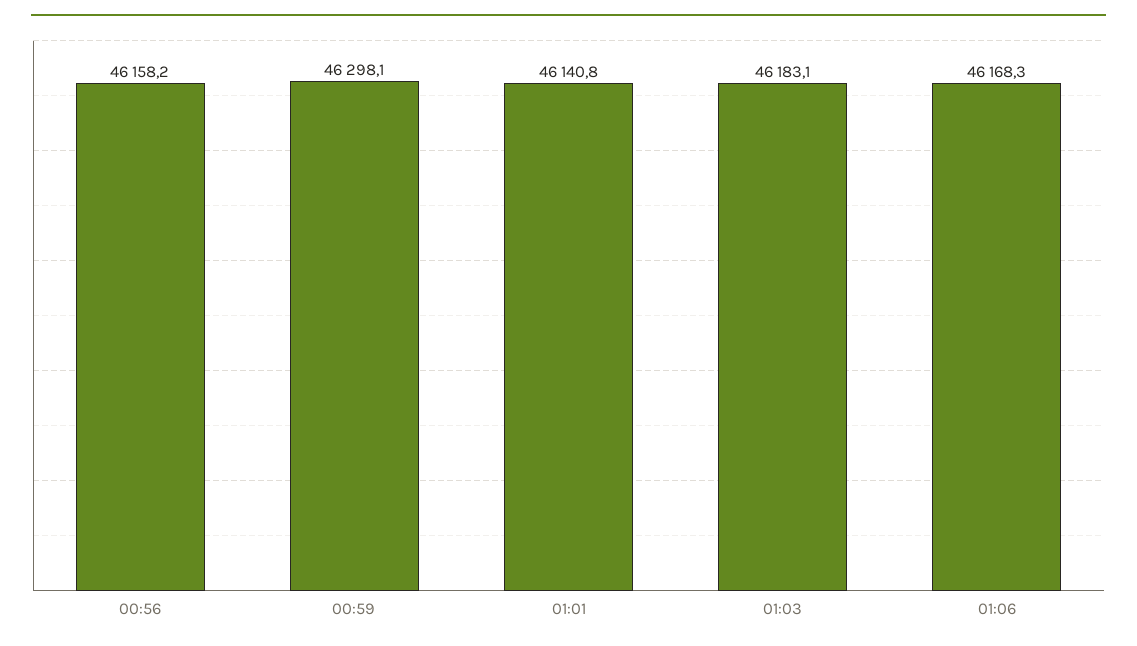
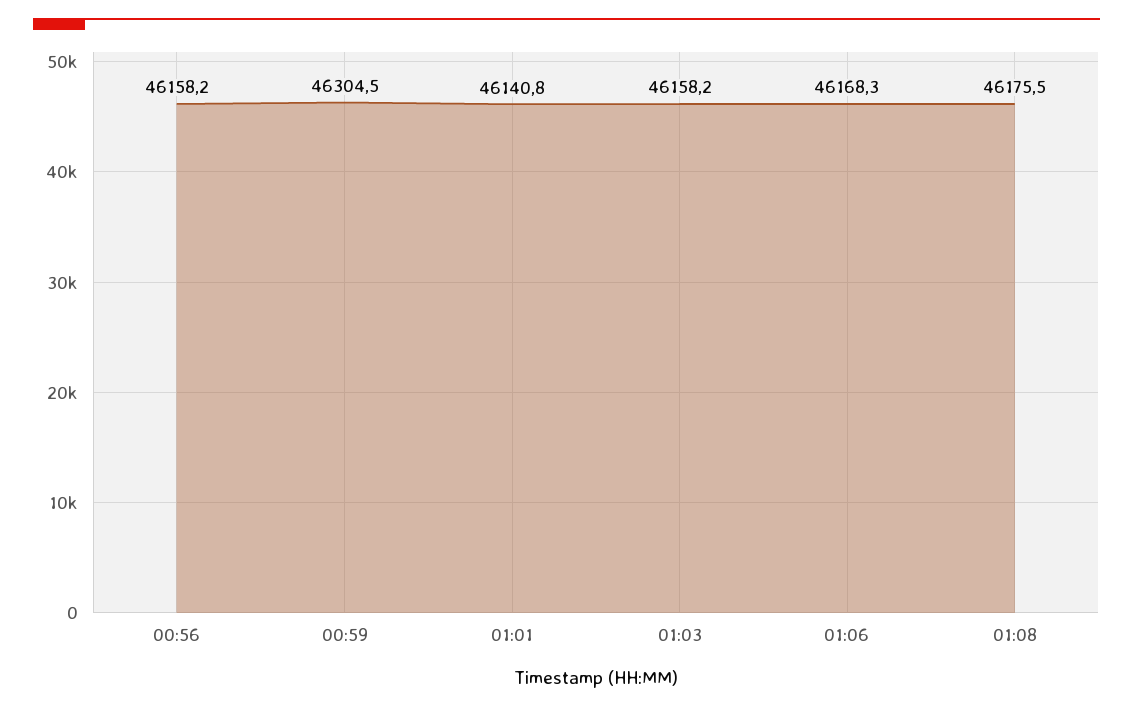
00:59: 46298.1 -> 46304.5
01:03: 46183.1 -> 46158.2
01:08: none -> 46175.5

